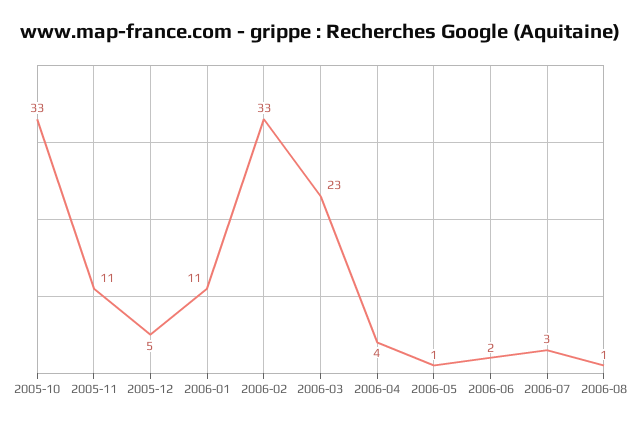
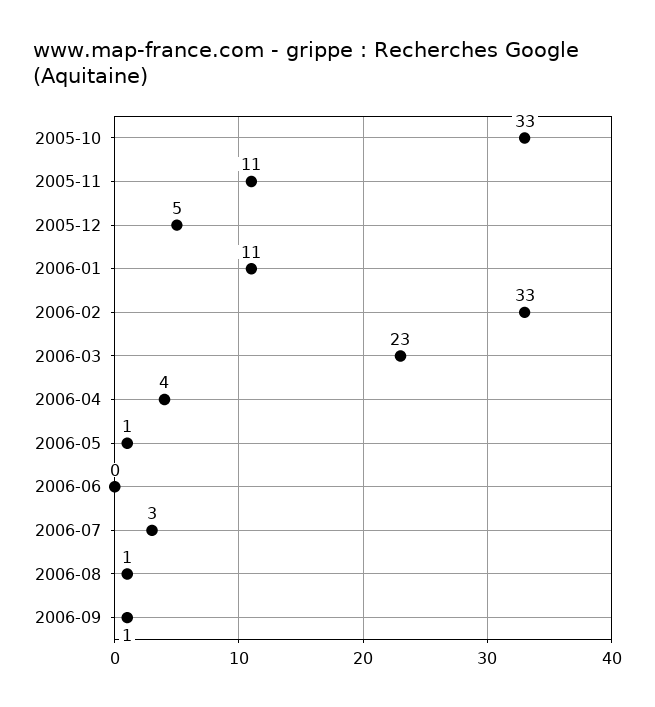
2006-06: 2 -> 0
2006-09: none -> 1

